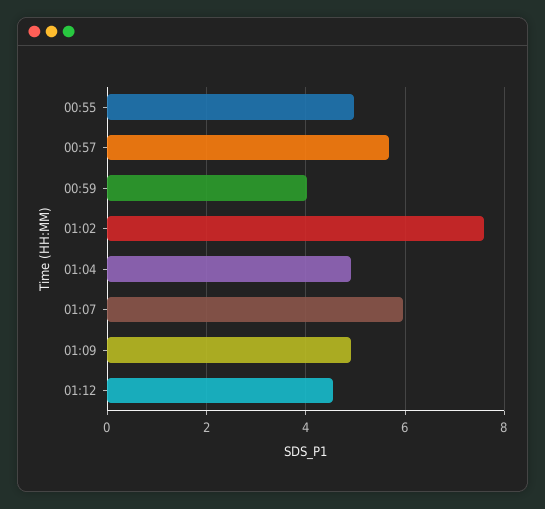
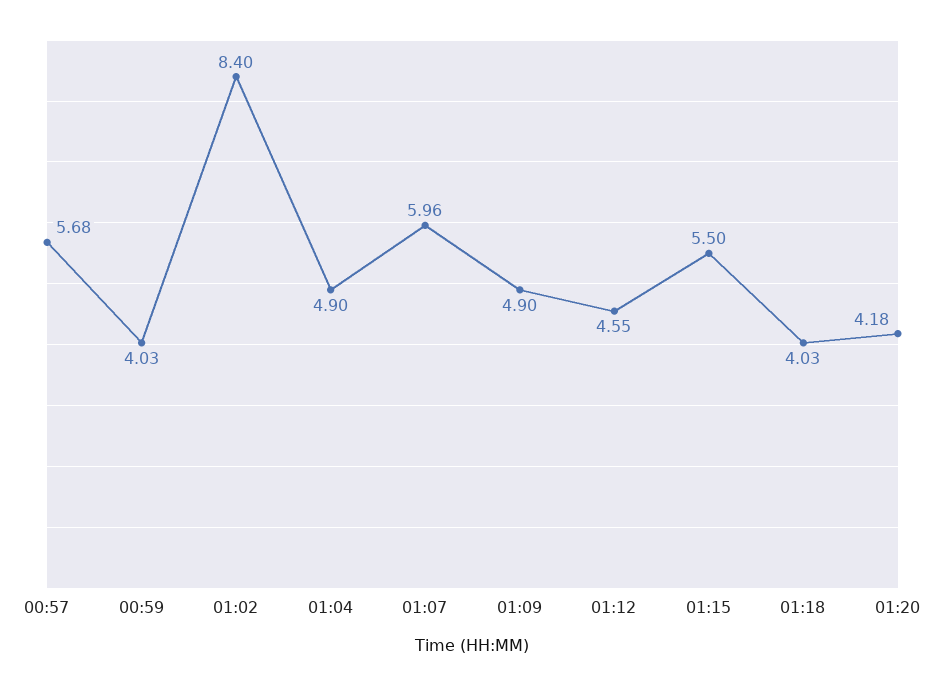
00:55: 5 -> none
01:02: 7.6 -> 8.4
01:15: none -> 5.5
01:18: none -> 4.03
01:20: none -> 4.18

